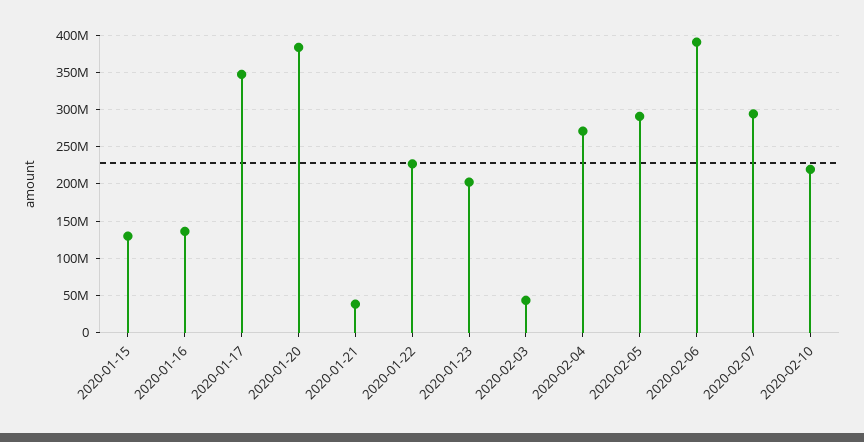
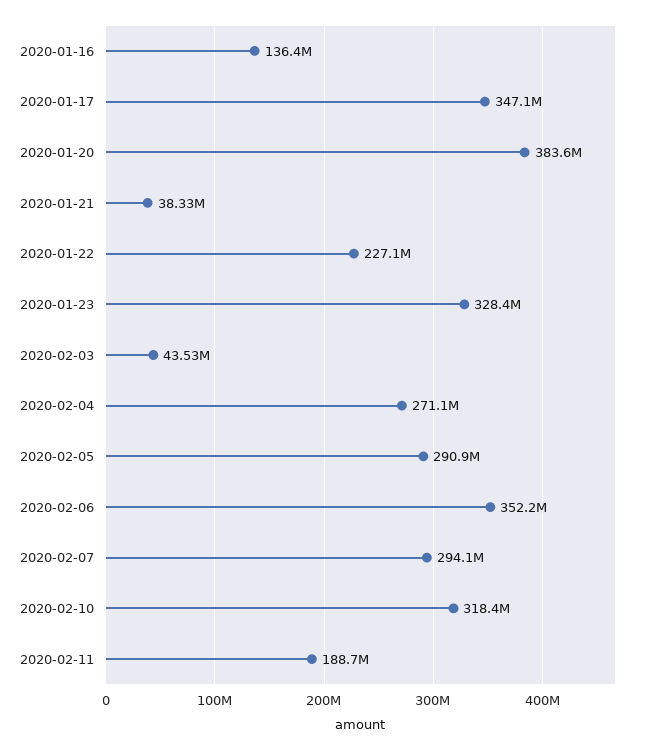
2020-01-15: 130000000 -> none
2020-01-23: 200000000 -> 328400000
2020-02-06: 390000000 -> 352200000
2020-02-10: 220000000 -> 318400000
2020-02-11: none -> 188700000

